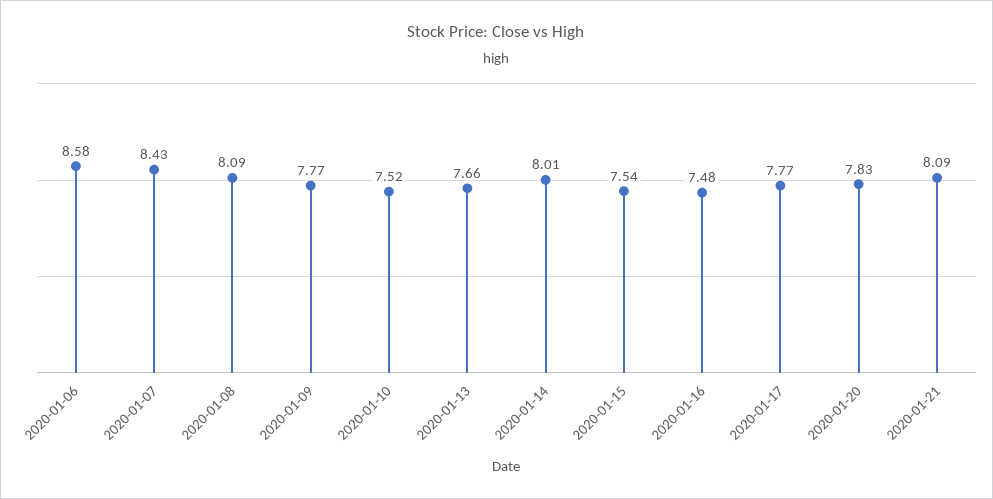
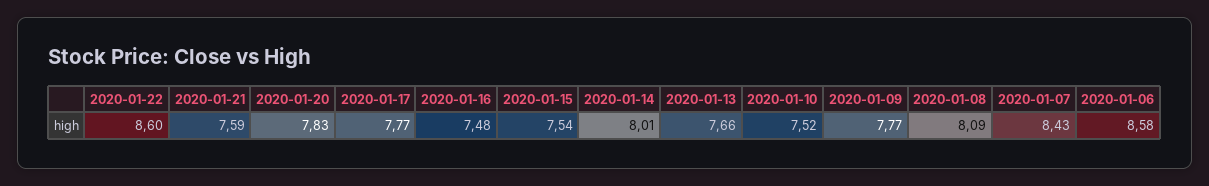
2020-01-21: 8.09 -> 7.59
2020-01-22: none -> 8.6

